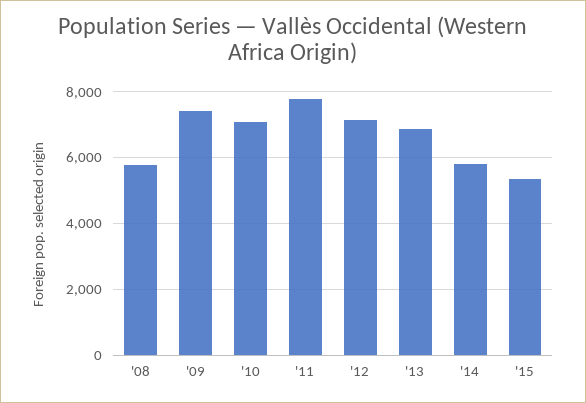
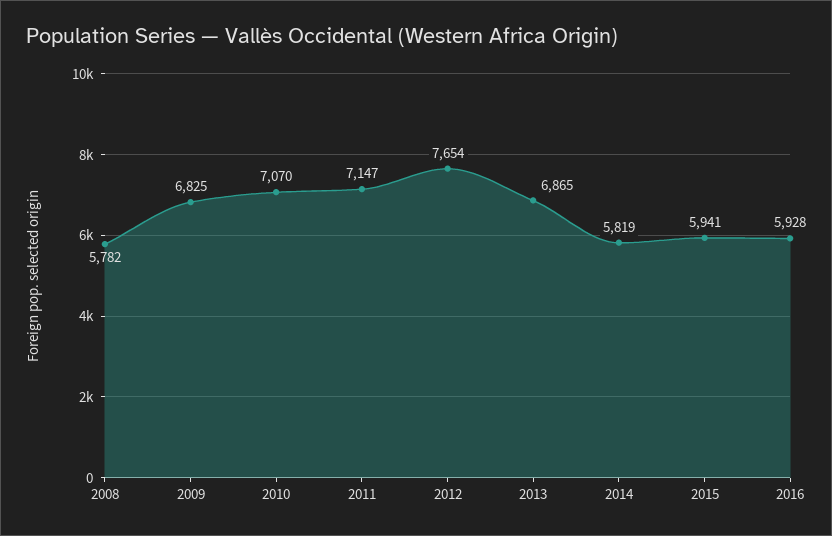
'09: 7400 -> 6825
'11: 7800 -> 7147
'12: 7200 -> 7654
'15: 5400 -> 5941
2016: none -> 5928

